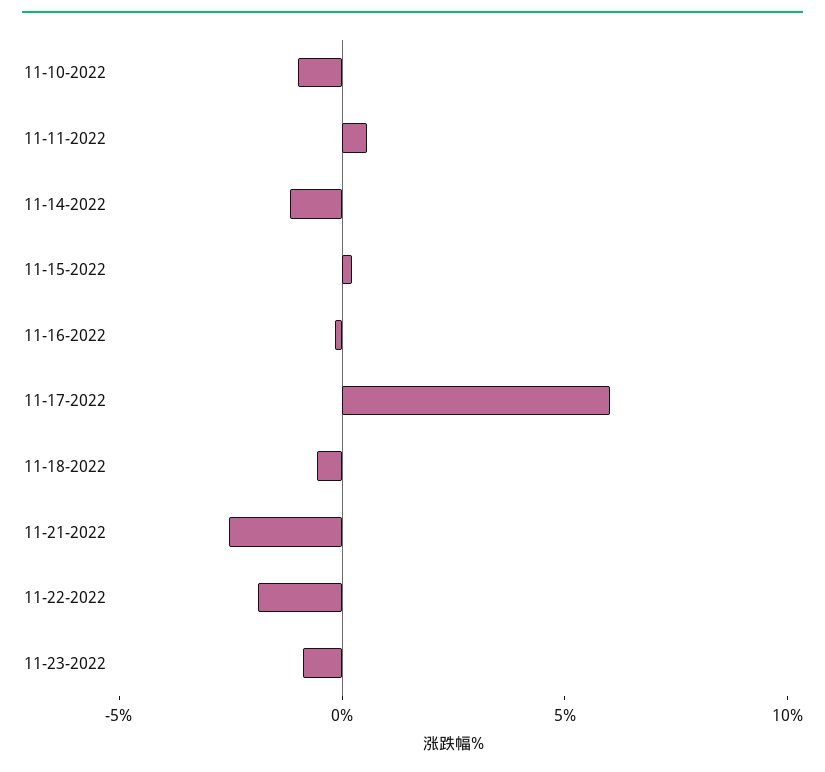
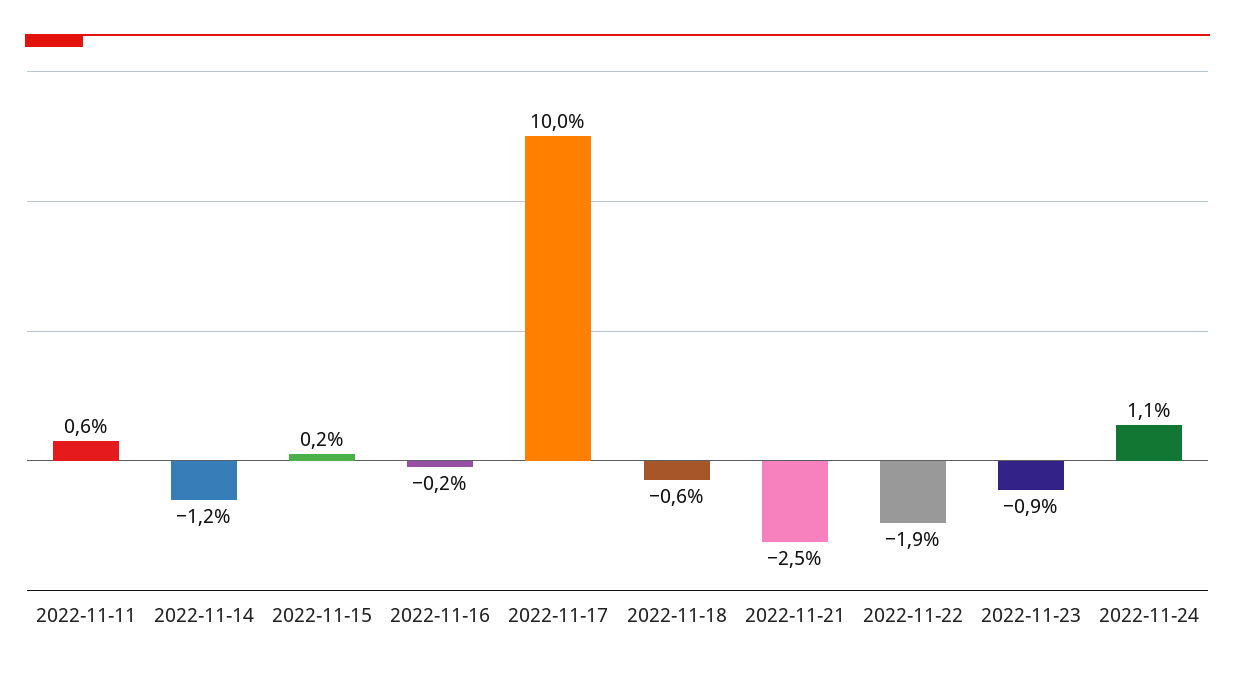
11-10-2022: -1 -> none
11-17-2022: 6 -> 10
2022-11-24: none -> 1.1

